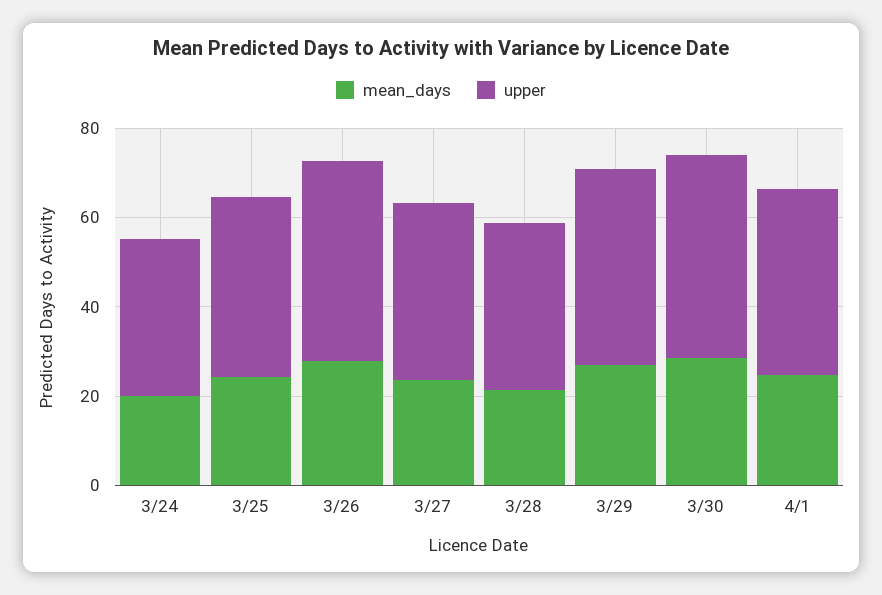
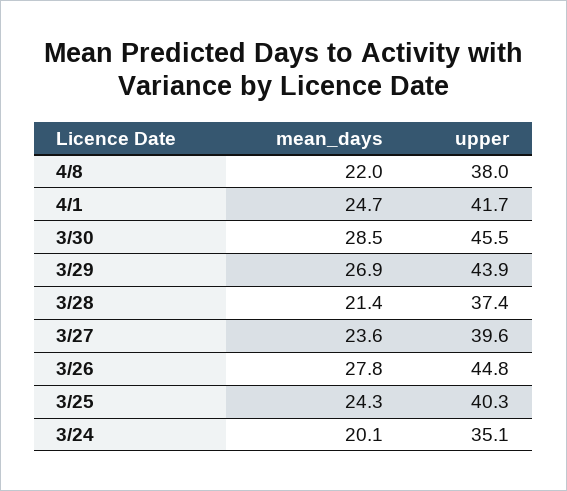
mean_days, 4/8: none -> 22
upper, 4/8: none -> 38

